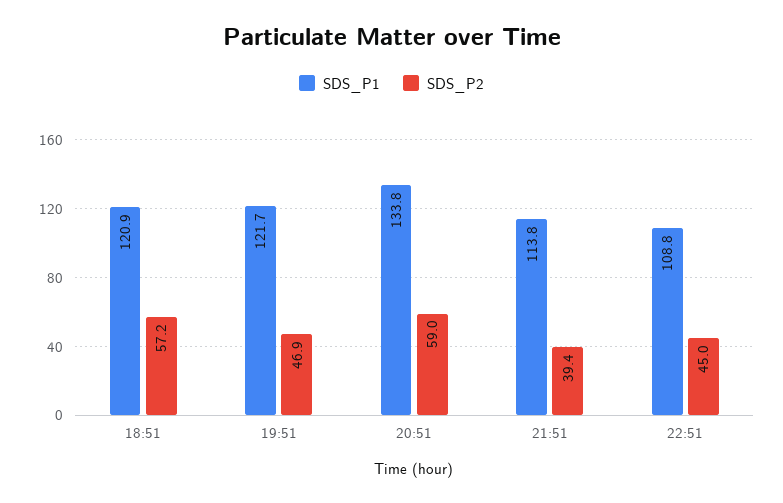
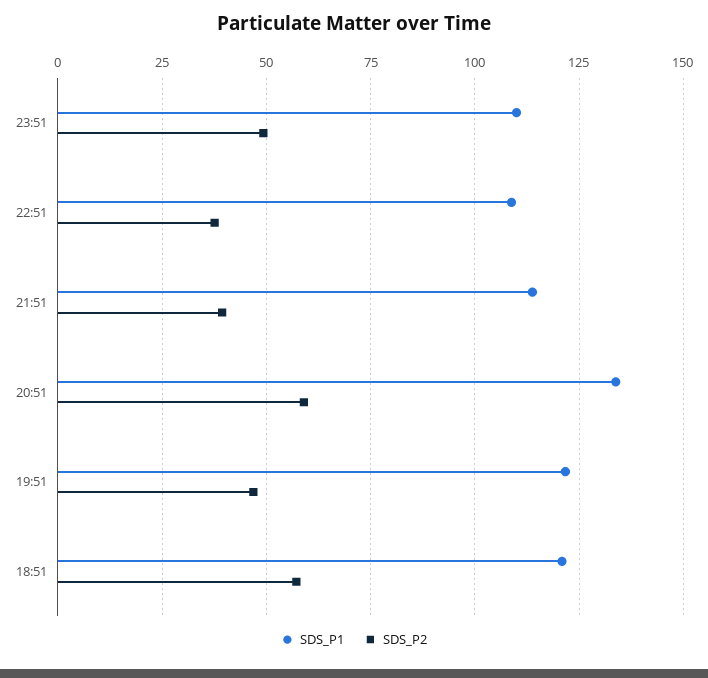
SDS_P2, 22:51: 45 -> 37.5
SDS_P1, 23:51: none -> 110
SDS_P2, 23:51: none -> 50

